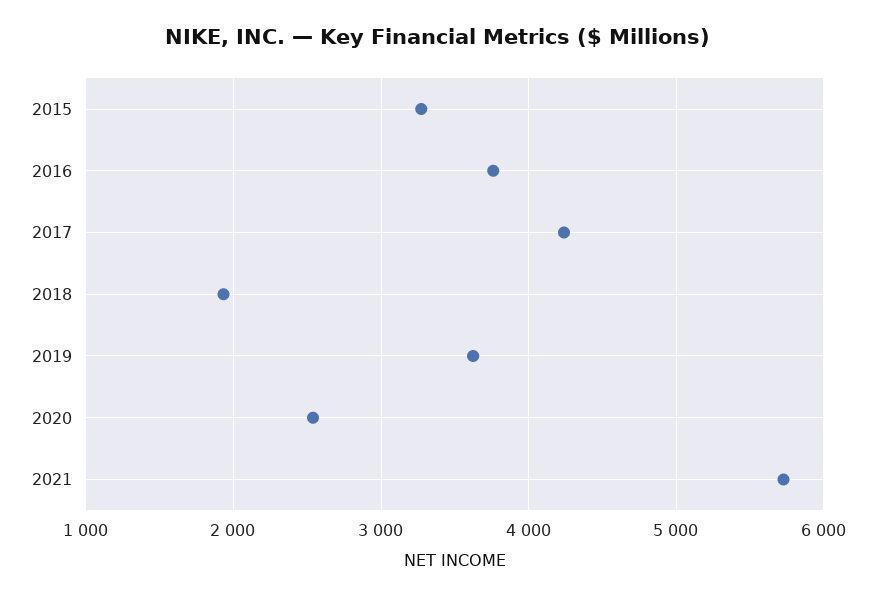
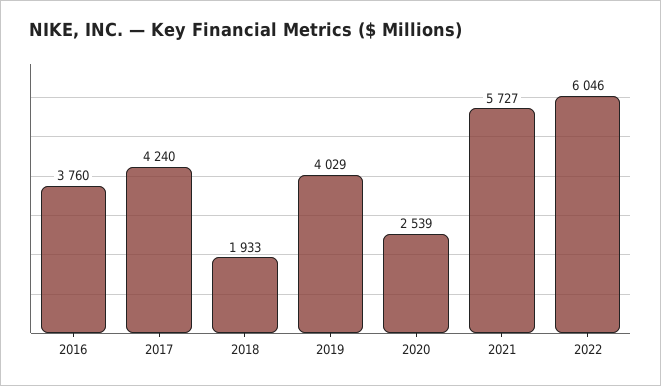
2015: 3300 -> none
2019: 3600 -> 4029
2022: none -> 6046

